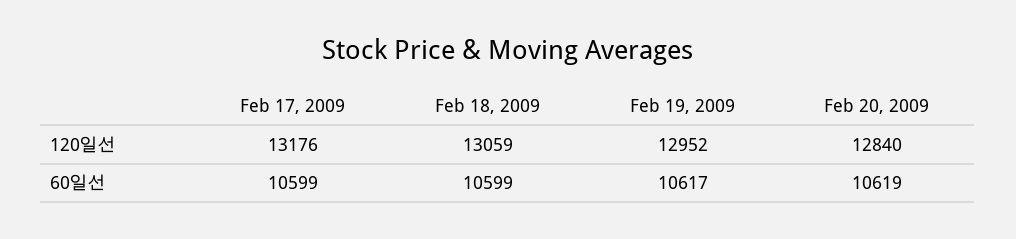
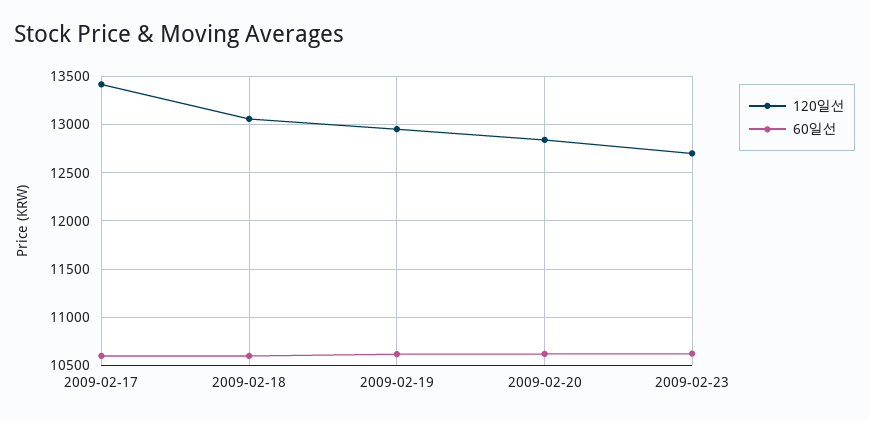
120일선, Feb 17, 2009: 13176 -> 13400
120일선, 2009-02-23: none -> 12700
60일선, 2009-02-23: none -> 10600

